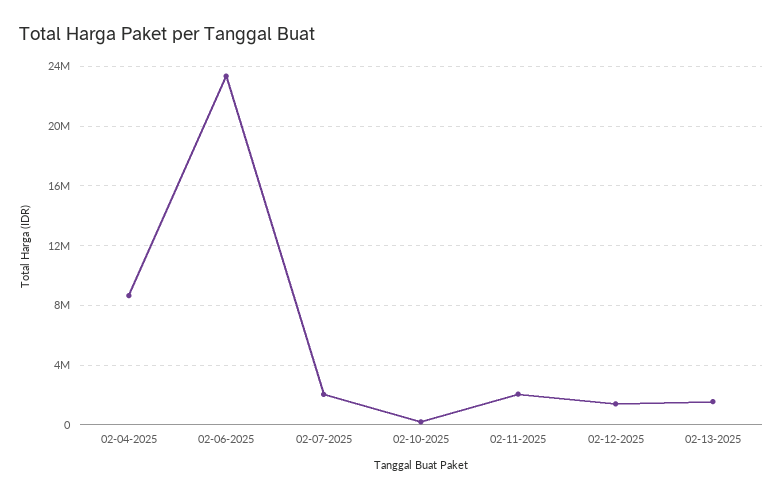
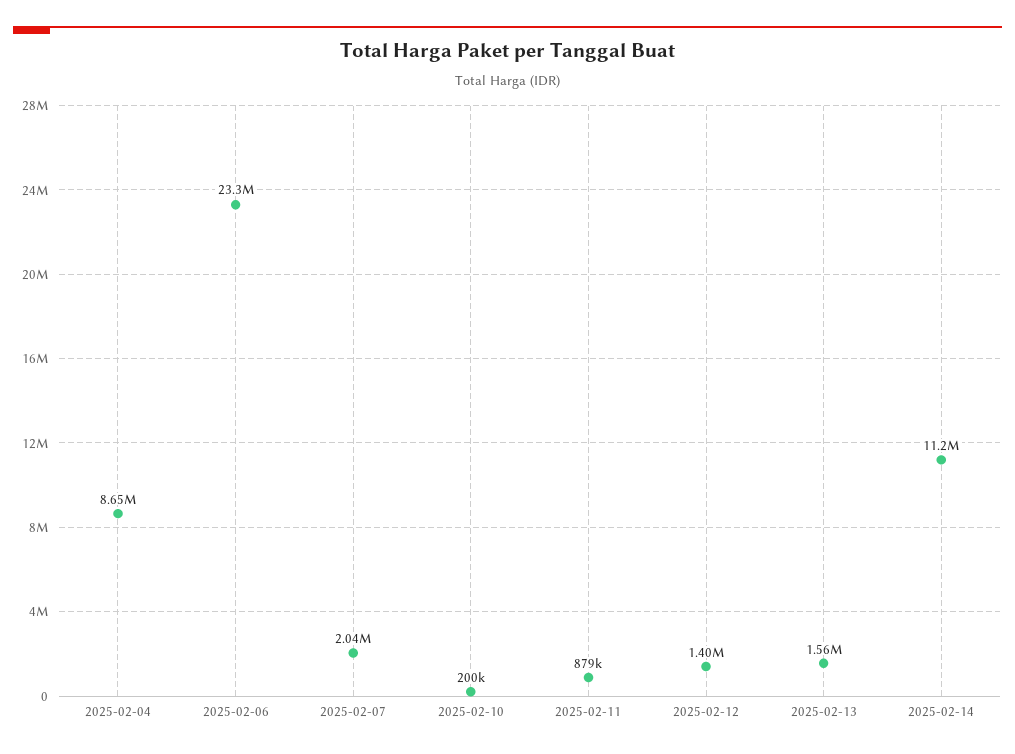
02-11-2025: 2000000 -> 879000
2025-02-14: none -> 11200000

